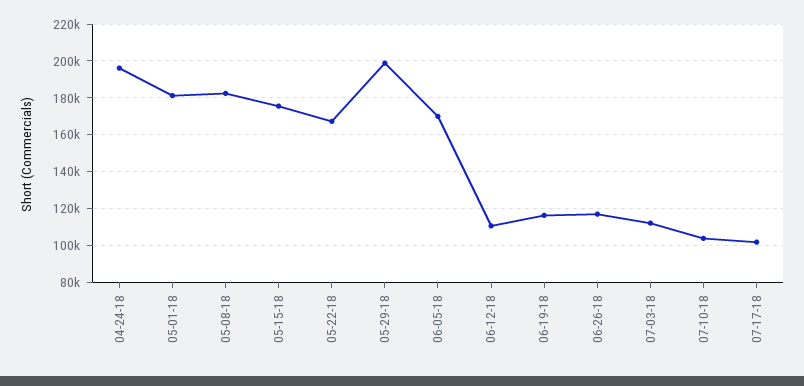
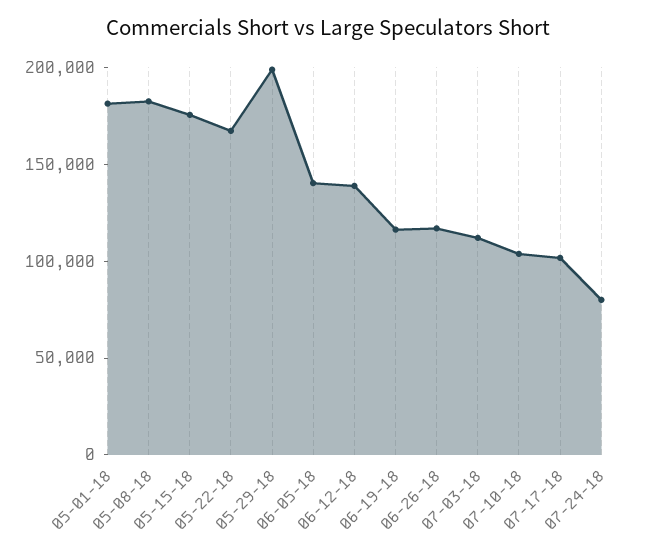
04-24-18: 195000 -> none
06-05-18: 170000 -> 140000
06-12-18: 110000 -> 140000
07-24-18: none -> 80000

